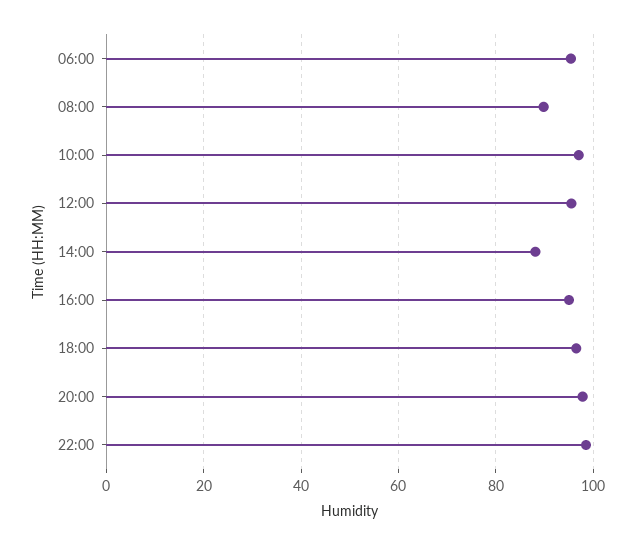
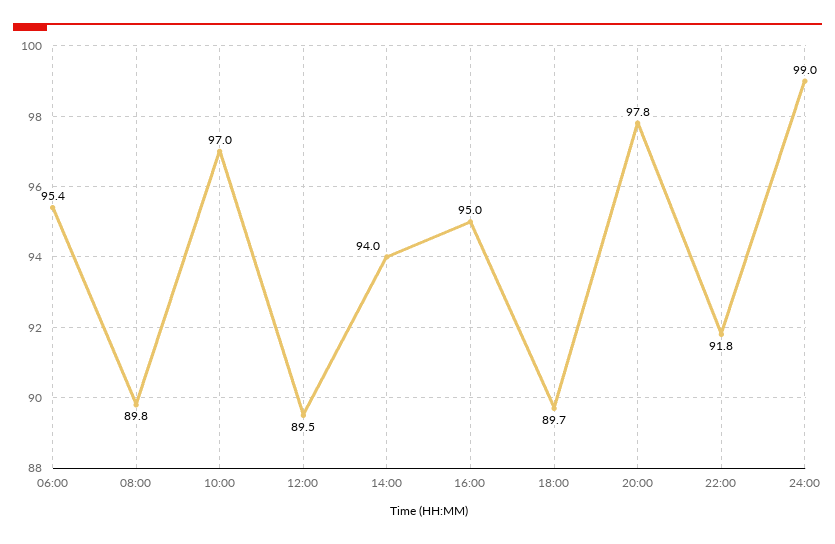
12:00: 96 -> 89.5
14:00: 88 -> 94
18:00: 96 -> 89.7
22:00: 98 -> 91.8
24:00: none -> 99

